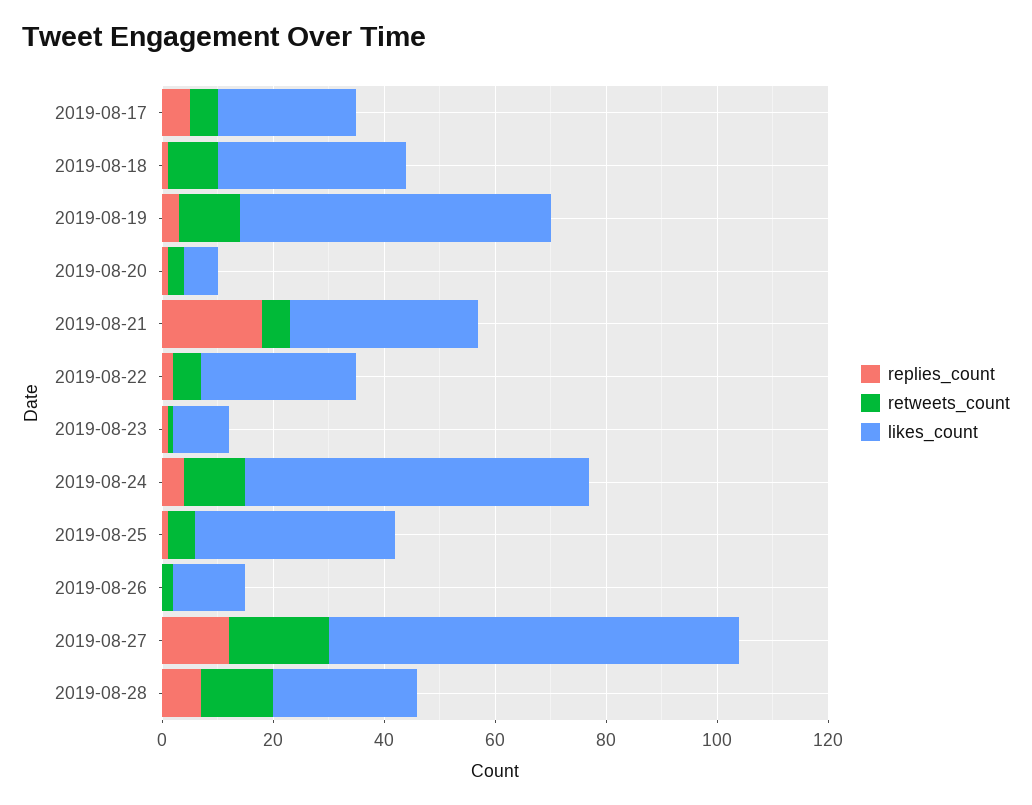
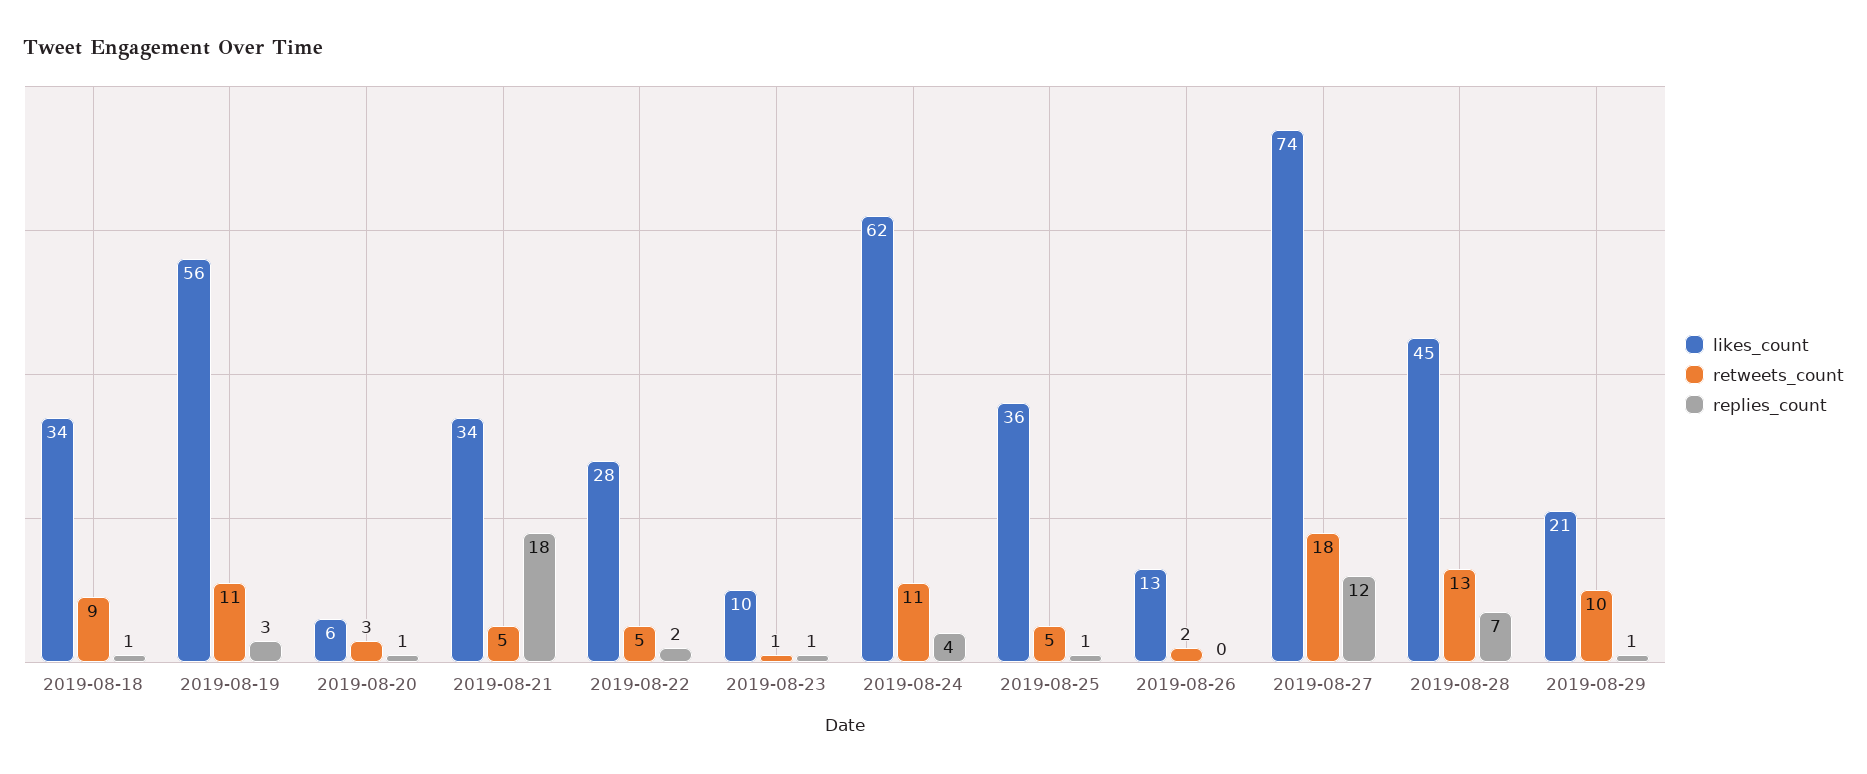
replies_count, 2019-08-17: 5 -> none
retweets_count, 2019-08-17: 5 -> none
likes_count, 2019-08-17: 25 -> none
likes_count, 2019-08-28: 25 -> 45
likes_count, 2019-08-29: none -> 21
retweets_count, 2019-08-29: none -> 10
replies_count, 2019-08-29: none -> 1

